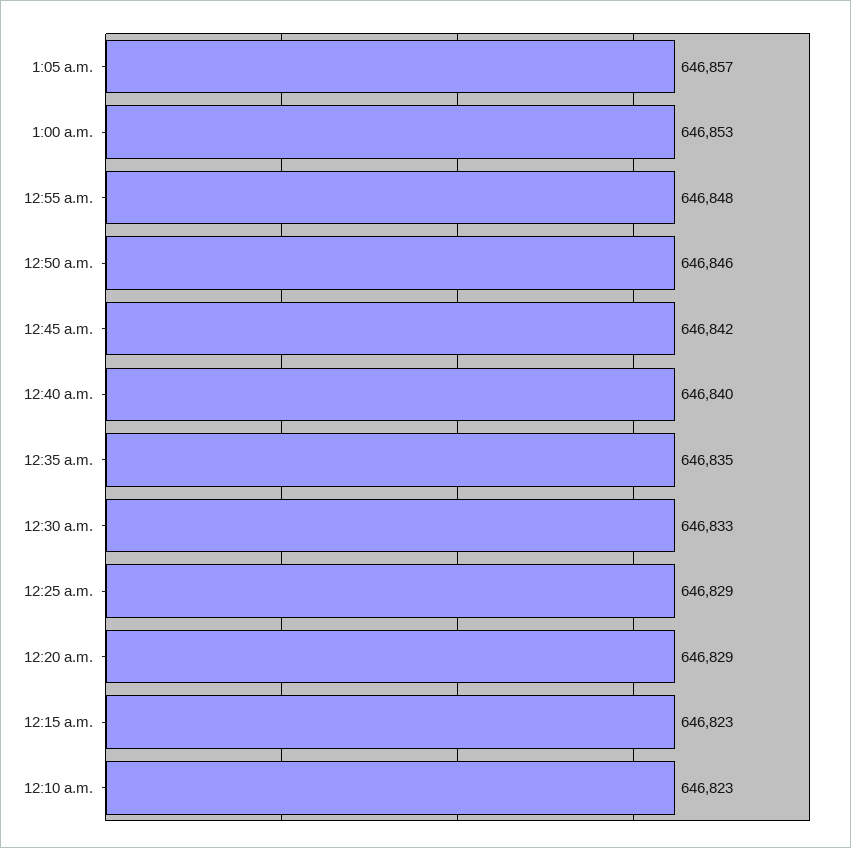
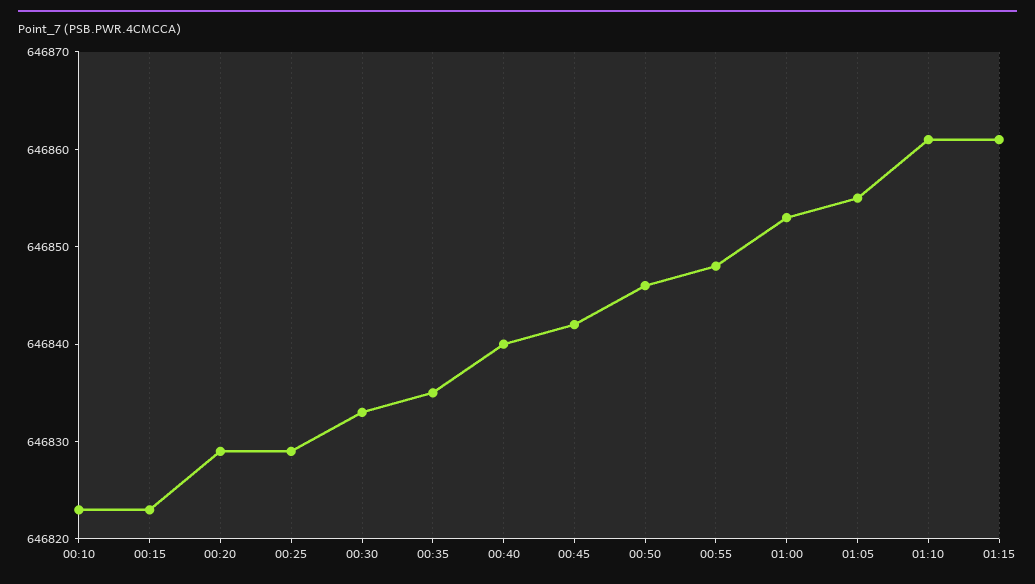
1:05 a.m.: 646857 -> 646855
01:10: none -> 646861
01:15: none -> 646861

